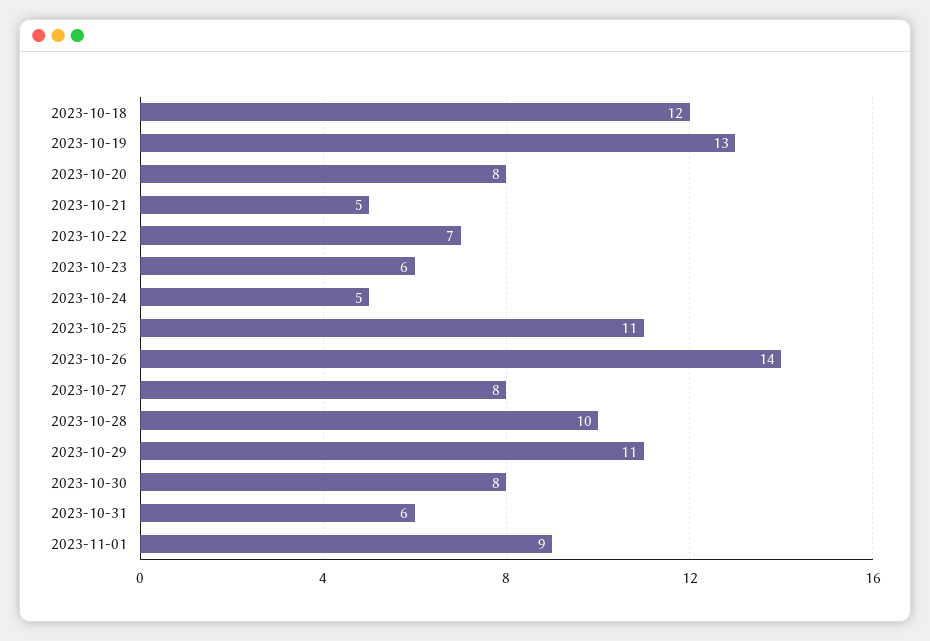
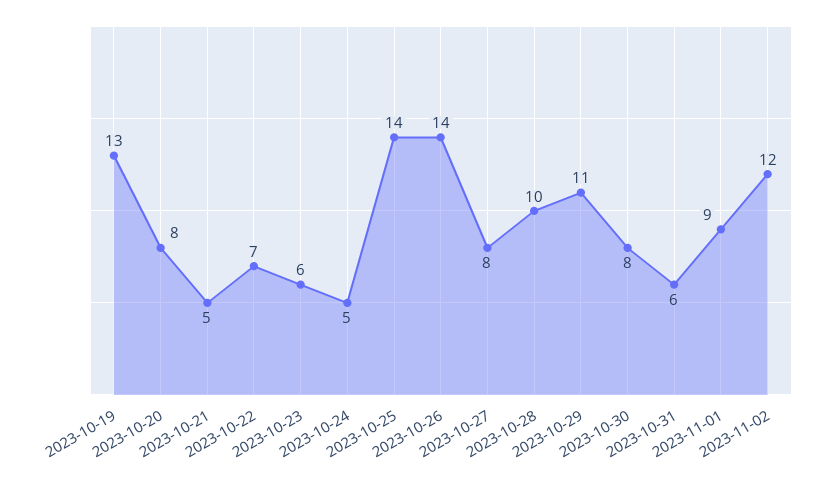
2023-10-18: 12 -> none
2023-10-25: 11 -> 14
2023-11-02: none -> 12

